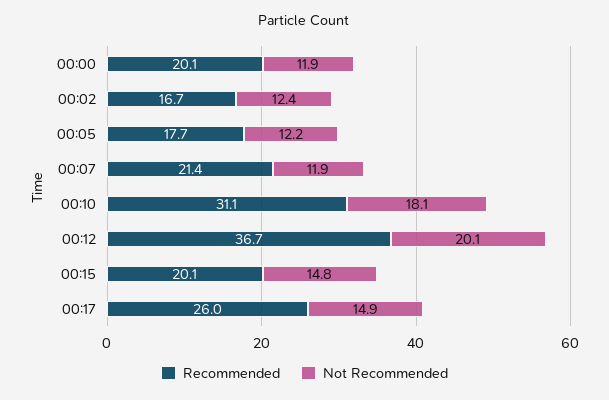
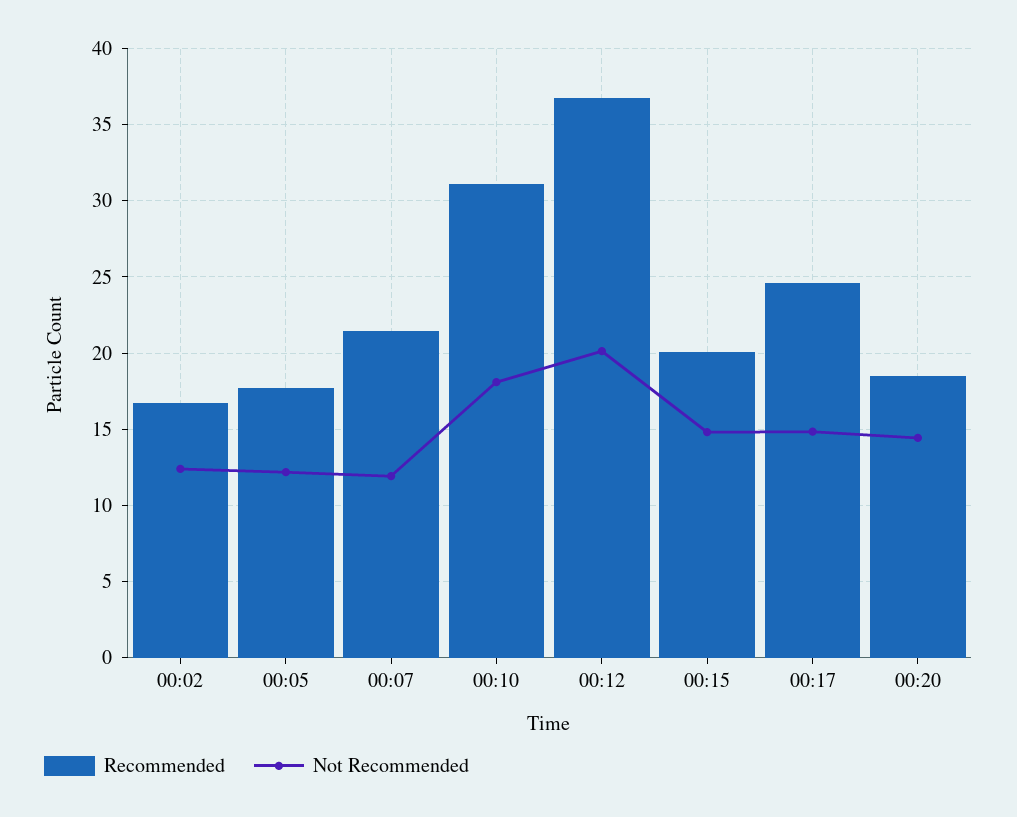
Recommended, 00:00: 20.1 -> none
Not Recommended, 00:00: 11.9 -> none
Recommended, 00:17: 26 -> 24.5
Recommended, 00:20: none -> 18.5
Not Recommended, 00:20: none -> 14.5

